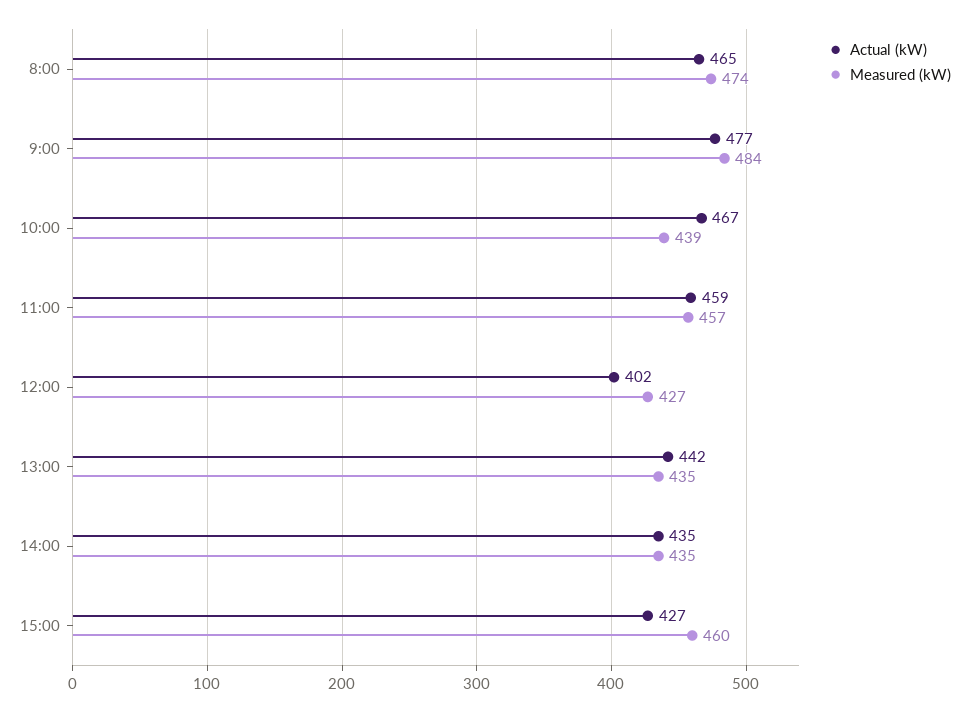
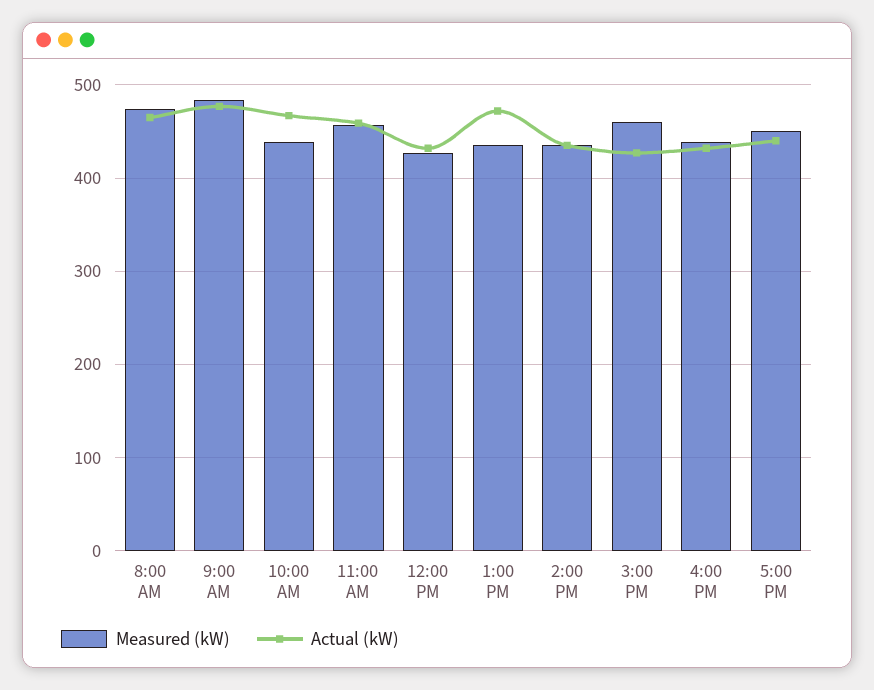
Actual (kW), 12:00: 402 -> 430
Actual (kW), 13:00: 442 -> 470
Measured (kW), 4:00 PM: none -> 440
Actual (kW), 4:00 PM: none -> 430
Measured (kW), 5:00 PM: none -> 450
Actual (kW), 5:00 PM: none -> 440

